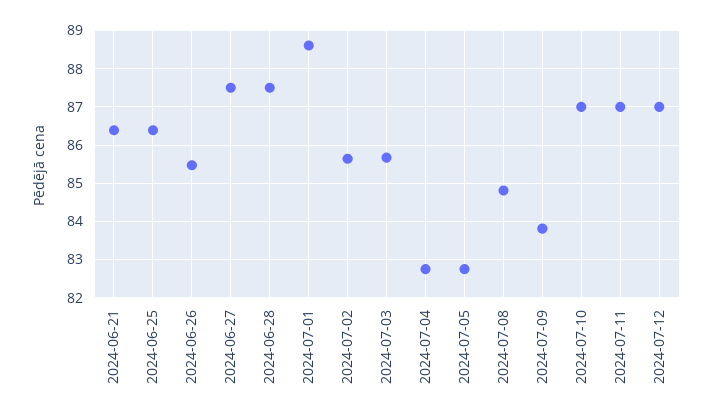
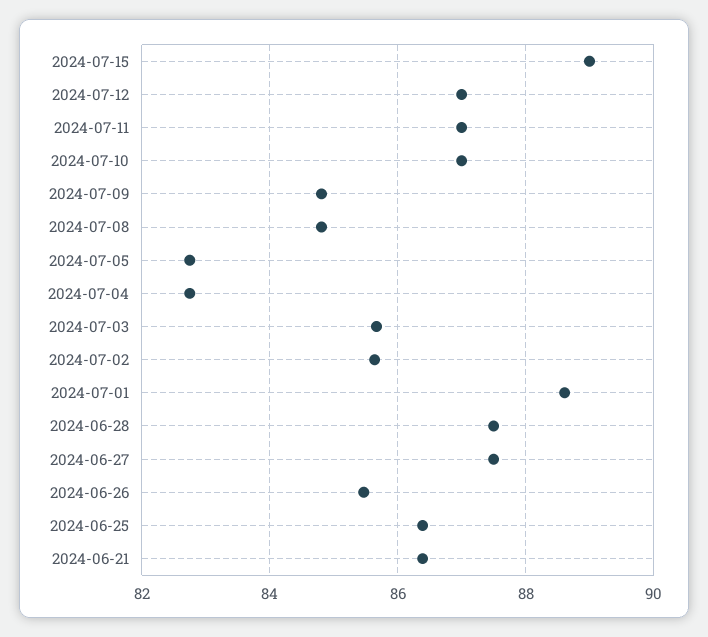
2024-07-09: 83.8 -> 84.8
2024-07-15: none -> 89

